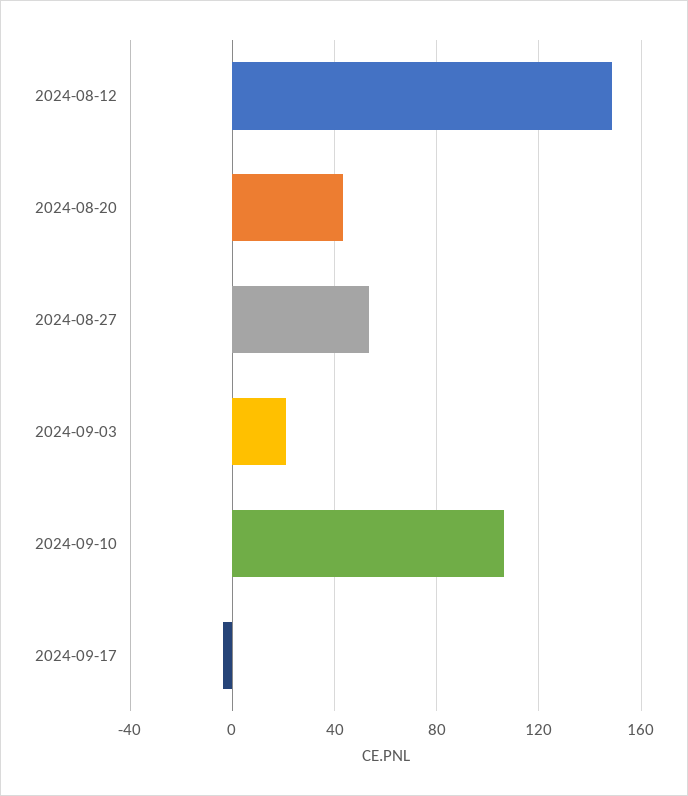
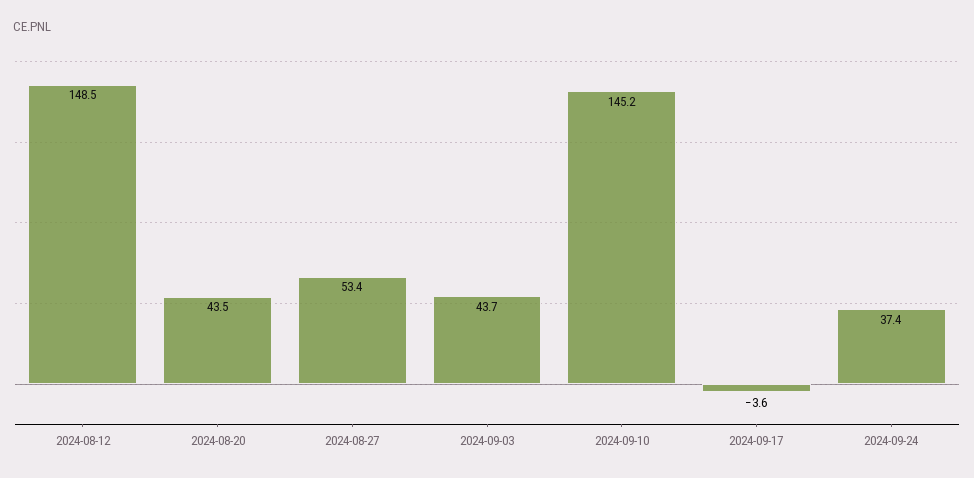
2024-09-03: 20 -> 43.7
2024-09-10: 105 -> 145.2
2024-09-24: none -> 37.4

